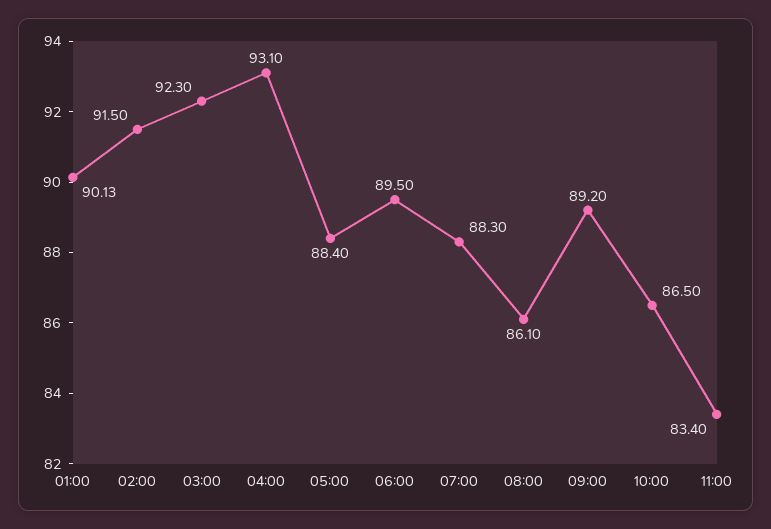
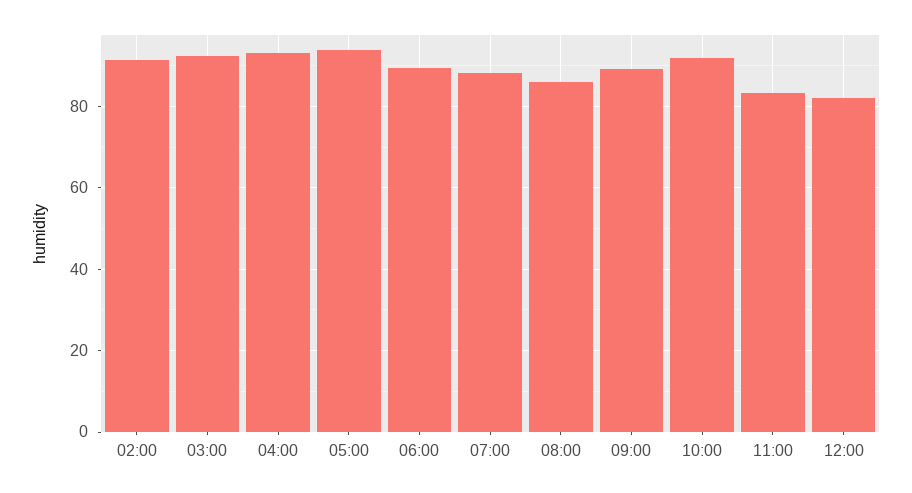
01:00: 90.13 -> none
05:00: 88.4 -> 94
10:00: 86.5 -> 92
12:00: none -> 82

